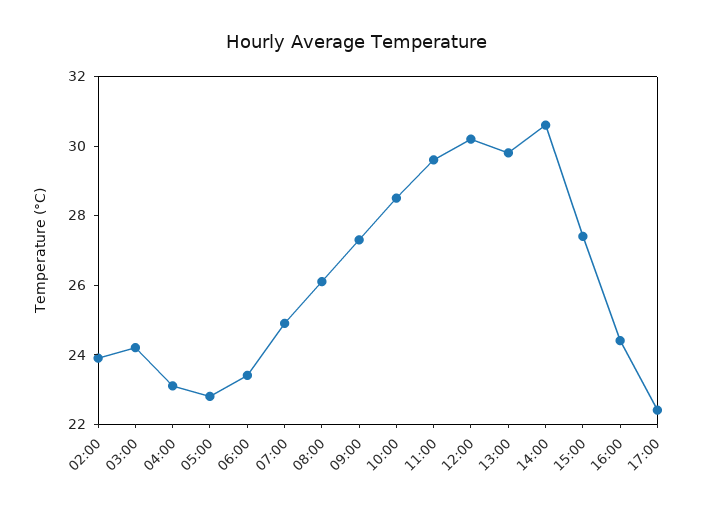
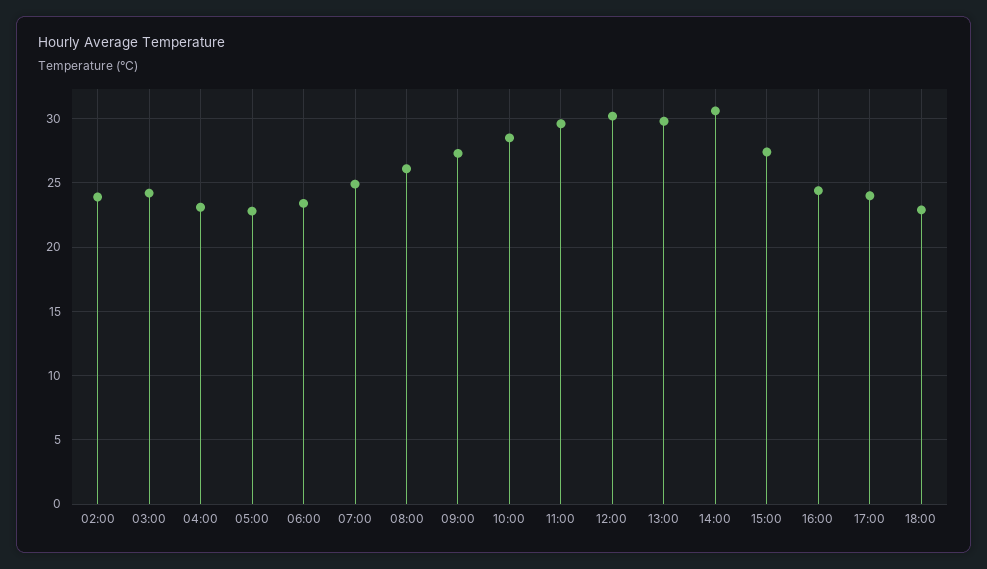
17:00: 22.5 -> 24
18:00: none -> 23

